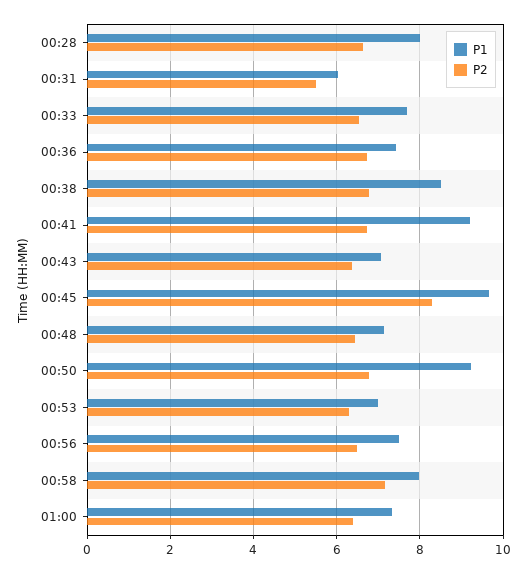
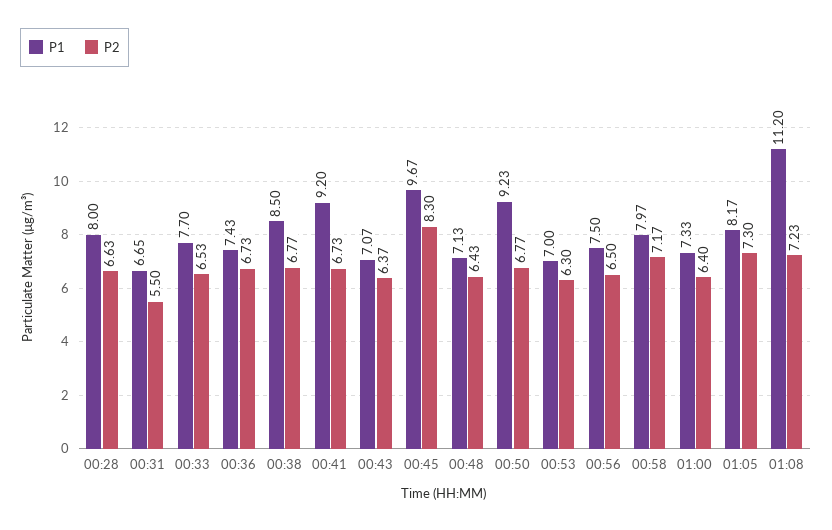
P1, 00:31: 6 -> 6.65
P1, 01:05: none -> 8.17
P2, 01:05: none -> 7.3
P1, 01:08: none -> 11.2
P2, 01:08: none -> 7.23

